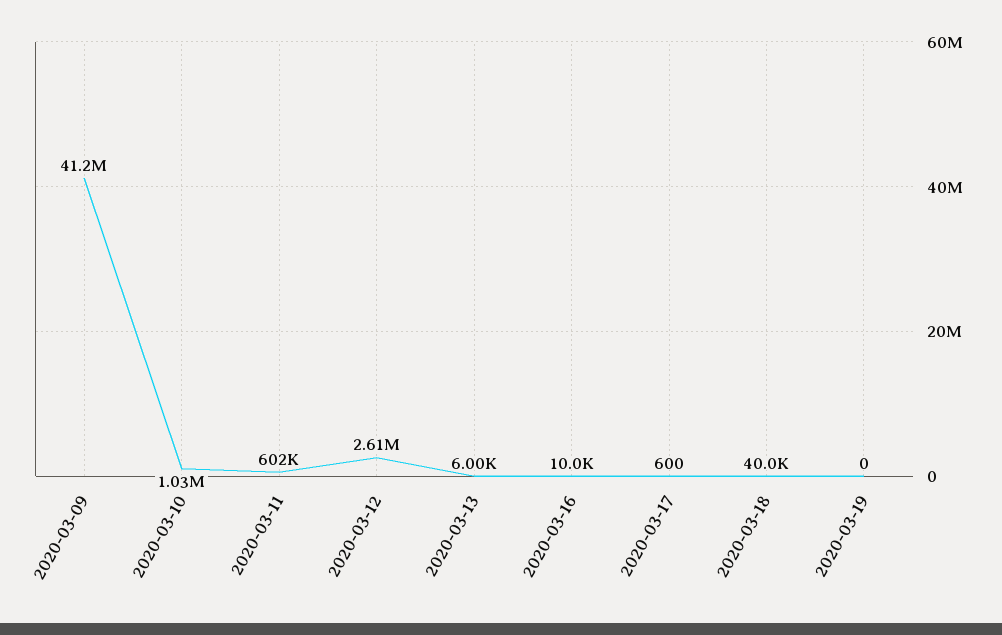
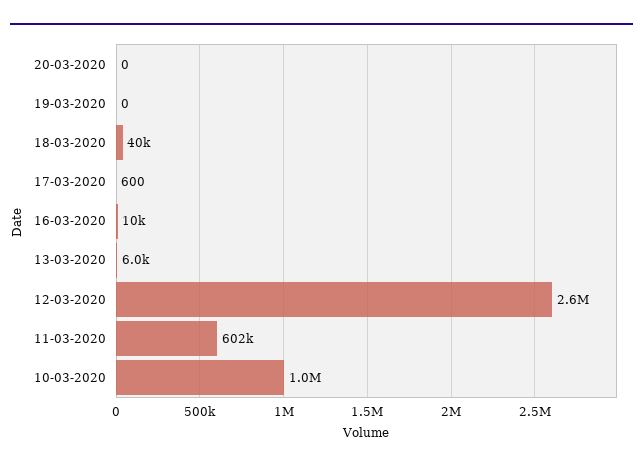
2020-03-09: 41200000 -> none
20-03-2020: none -> 0

